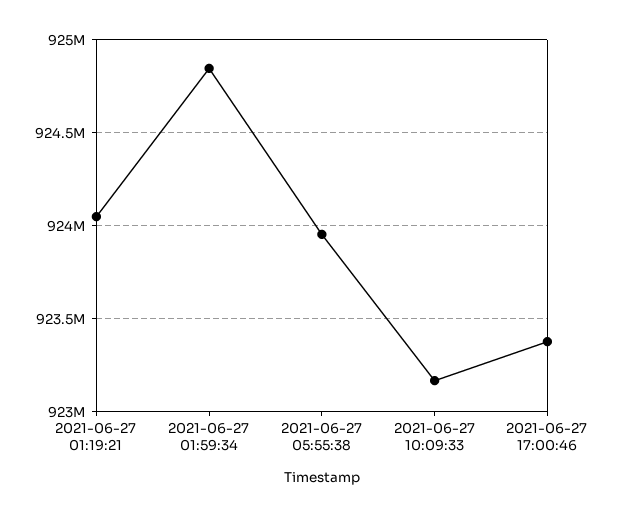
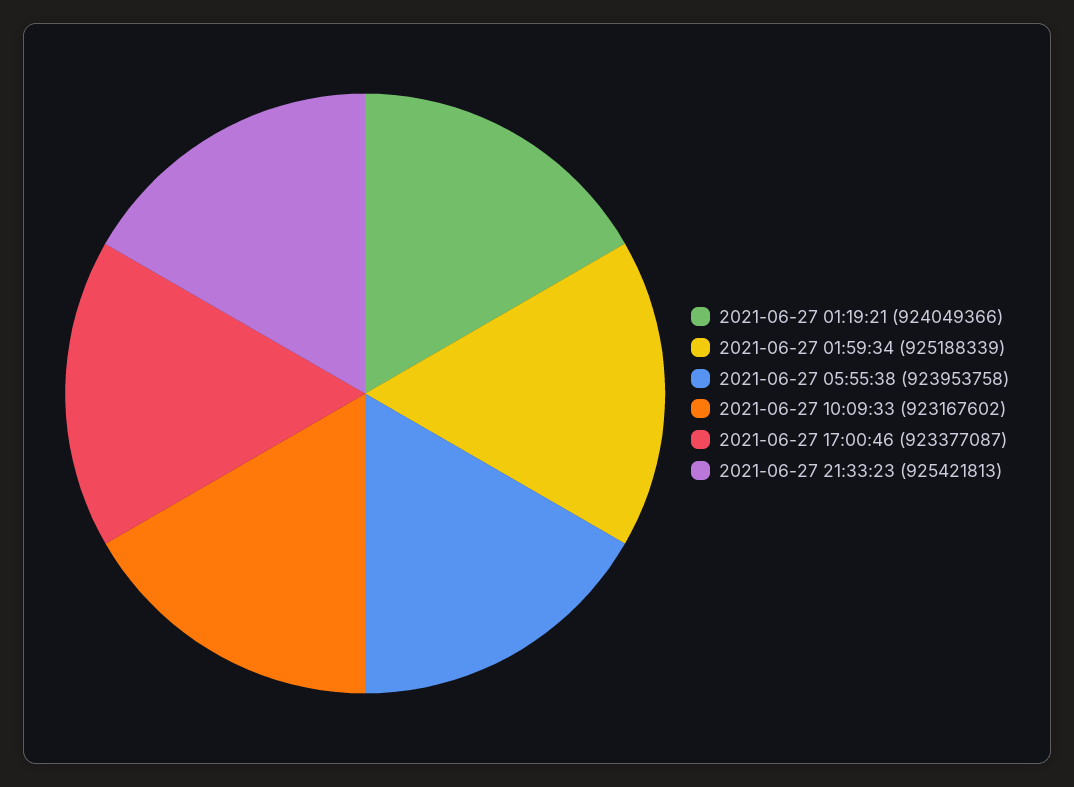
2021-06-27 01:59:34: 924850000 -> 925188339
2021-06-27 21:33:23: none -> 925421813

